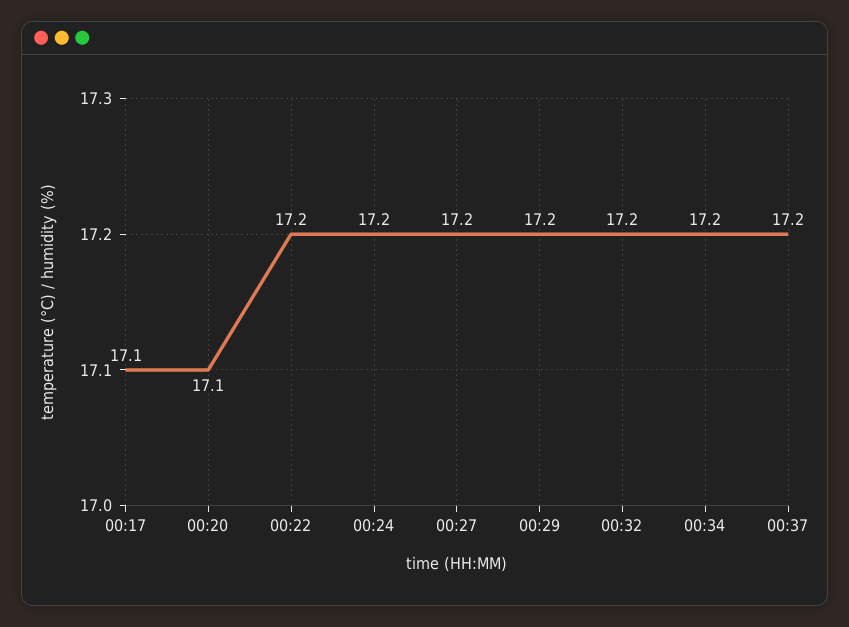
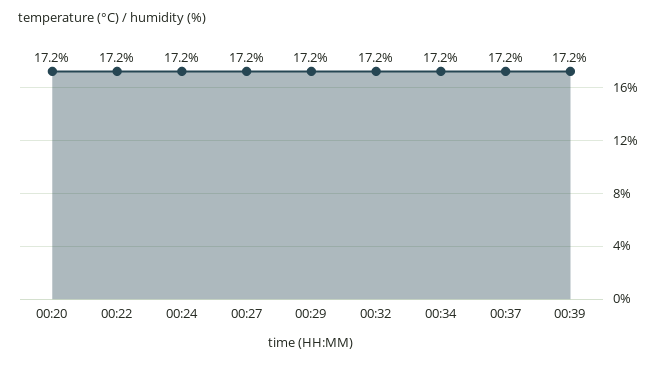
00:17: 17.1 -> none
00:20: 17.1 -> 17.2
00:39: none -> 17.2

